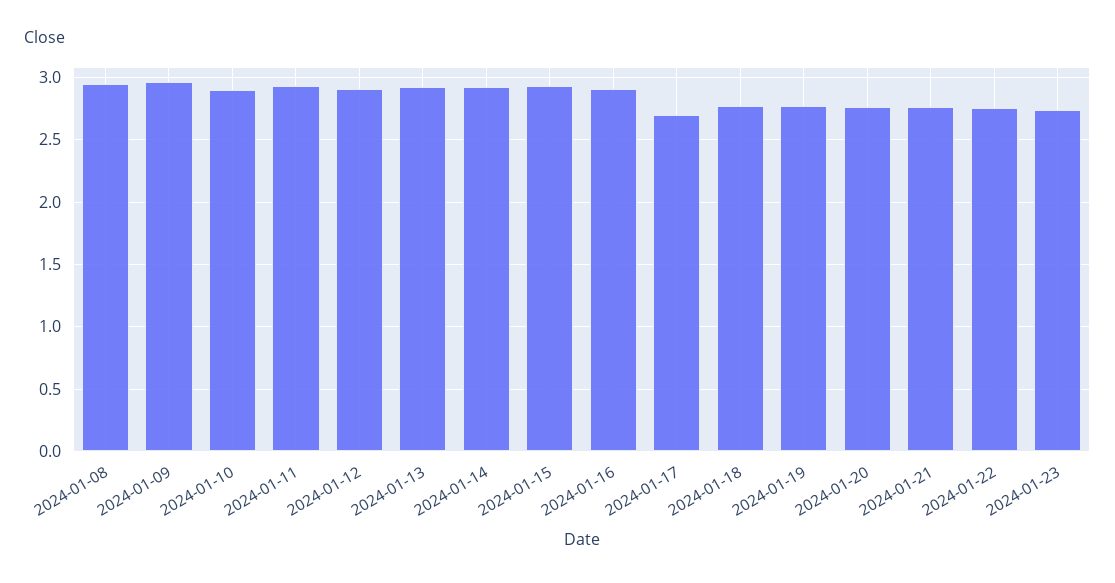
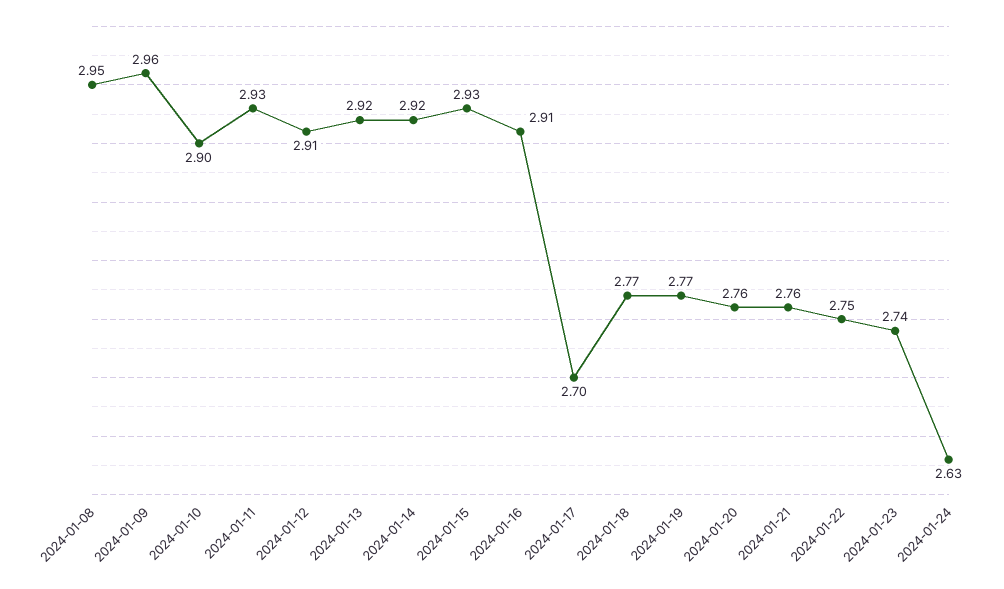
2024-01-24: none -> 2.63

